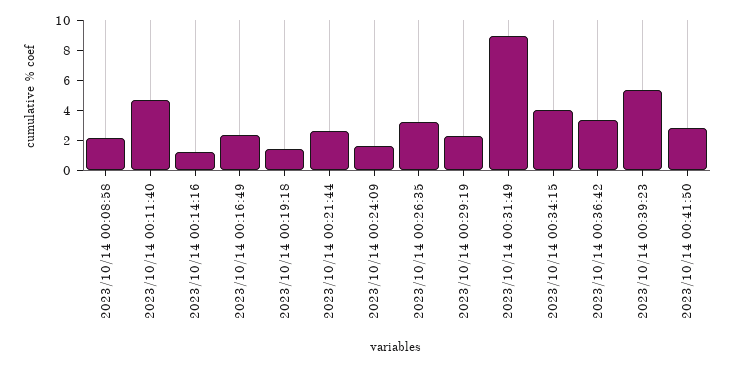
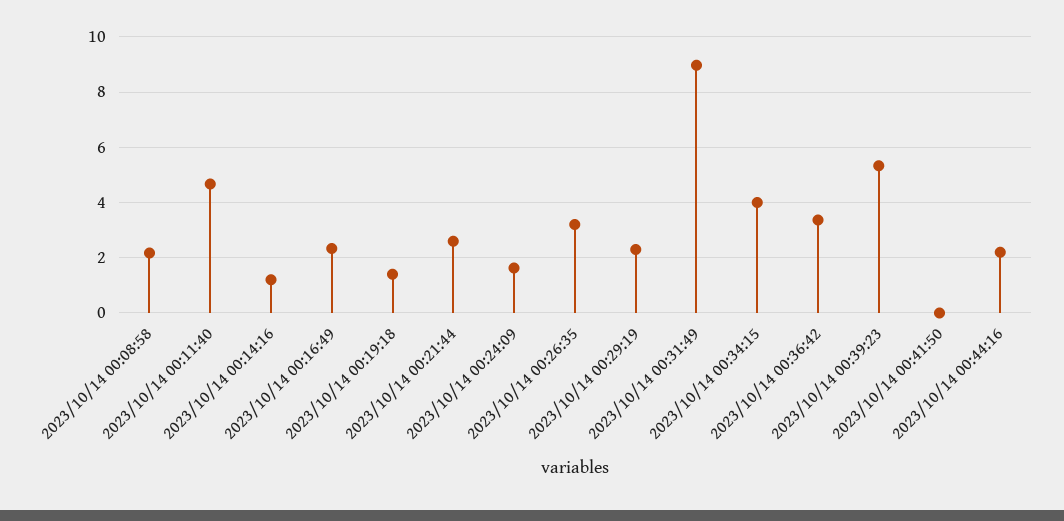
2023/10/14 00:41:50: 3 -> 0
2023/10/14 00:44:16: none -> 2.25

